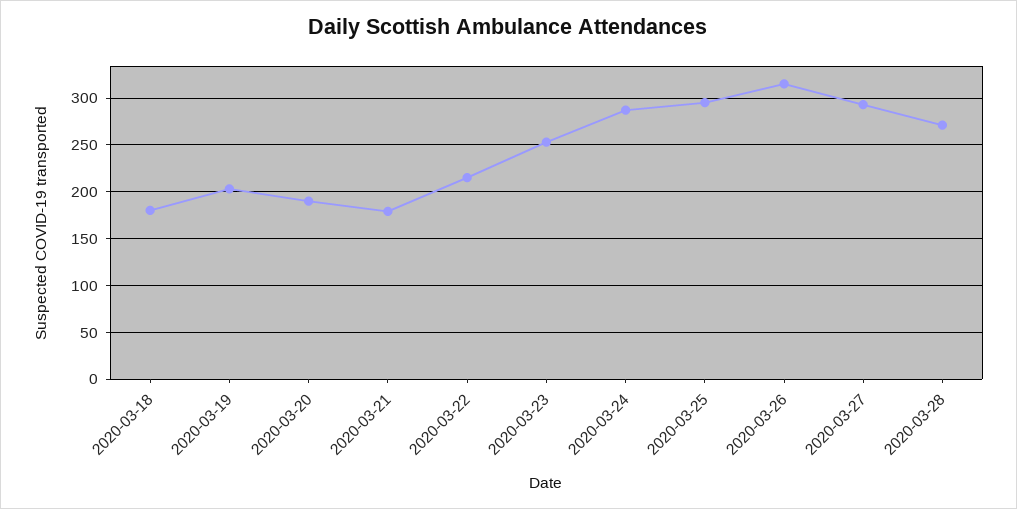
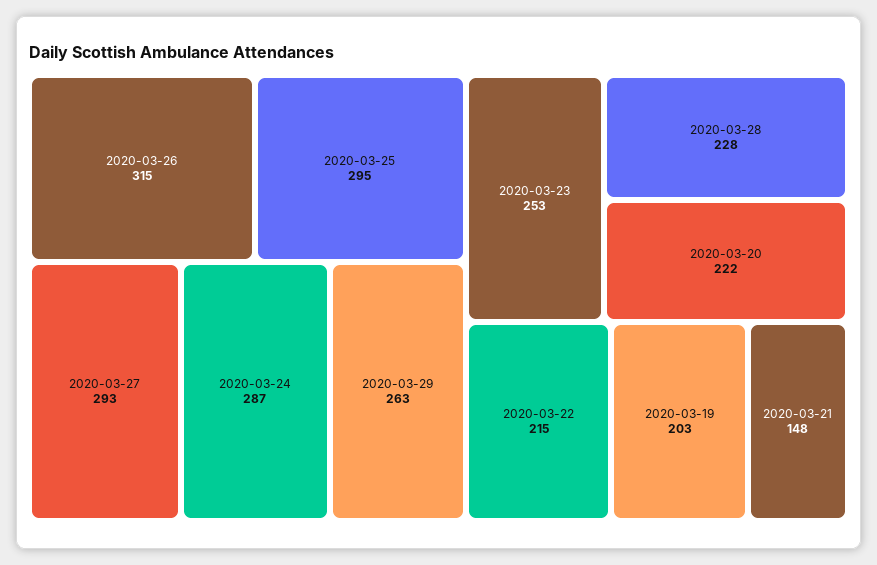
2020-03-18: 180 -> none
2020-03-20: 190 -> 222
2020-03-21: 180 -> 148
2020-03-28: 270 -> 228
2020-03-29: none -> 263

